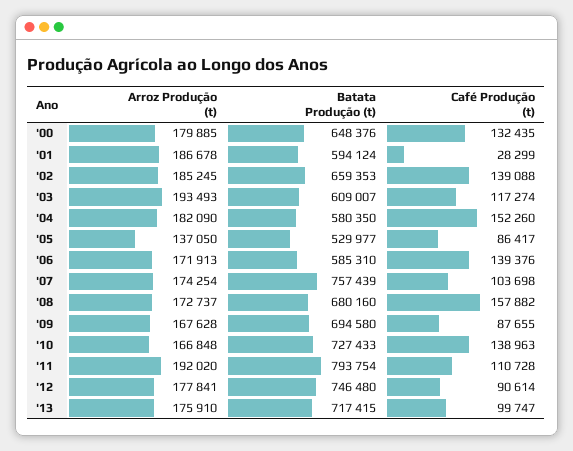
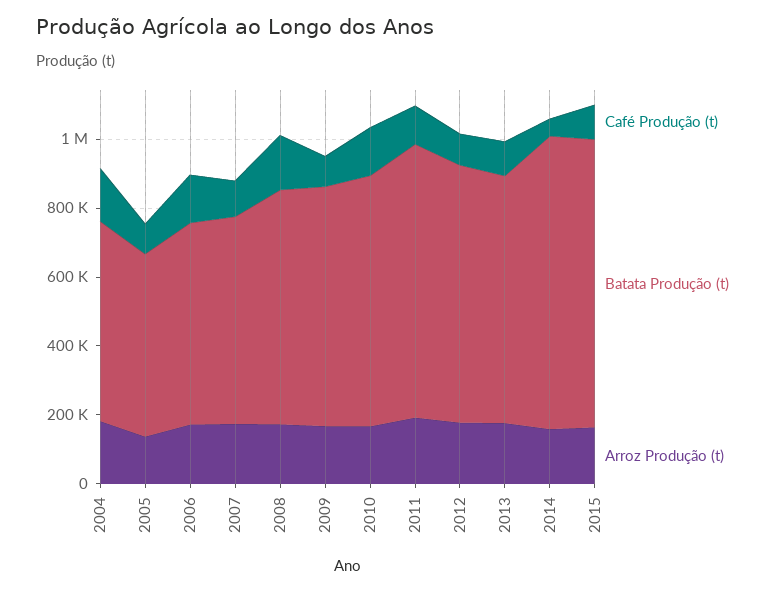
Arroz Produção (t), '00: 179885 -> none
Batata Produção (t), '00: 648376 -> none
Café Produção (t), '00: 132435 -> none
Arroz Produção (t), '01: 186678 -> none
Batata Produção (t), '01: 594124 -> none
Café Produção (t), '01: 28299 -> none
Arroz Produção (t), '02: 185245 -> none
Batata Produção (t), '02: 659353 -> none
Café Produção (t), '02: 139088 -> none
Arroz Produção (t), '03: 193493 -> none
Batata Produção (t), '03: 609007 -> none
Café Produção (t), '03: 117274 -> none
Batata Produção (t), '07: 757439 -> 600000
Café Produção (t), 2014: none -> 50000
Batata Produção (t), 2014: none -> 850000
Arroz Produção (t), 2014: none -> 150000
Café Produção (t), 2015: none -> 100000
Batata Produção (t), 2015: none -> 850000
Arroz Produção (t), 2015: none -> 150000

